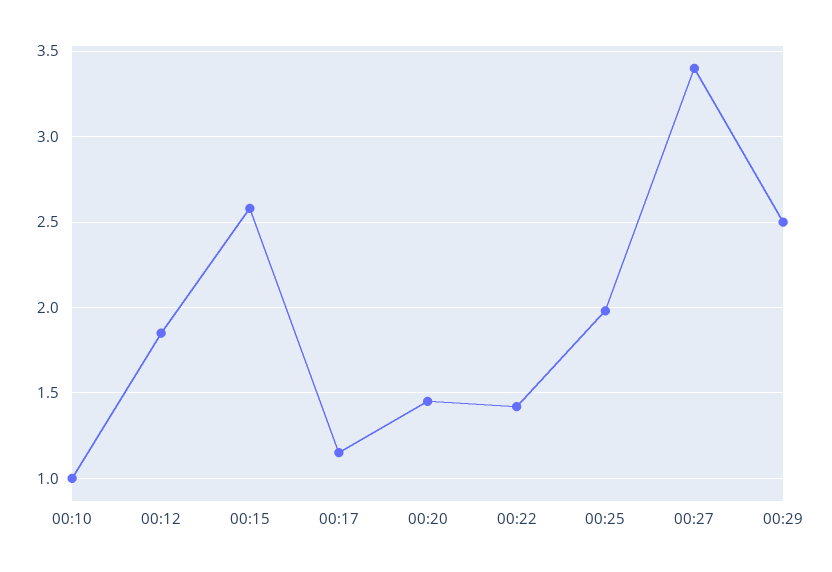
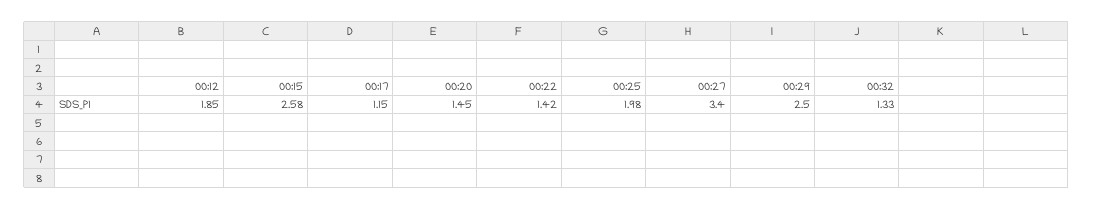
00:10: 1 -> none
00:32: none -> 1.33

